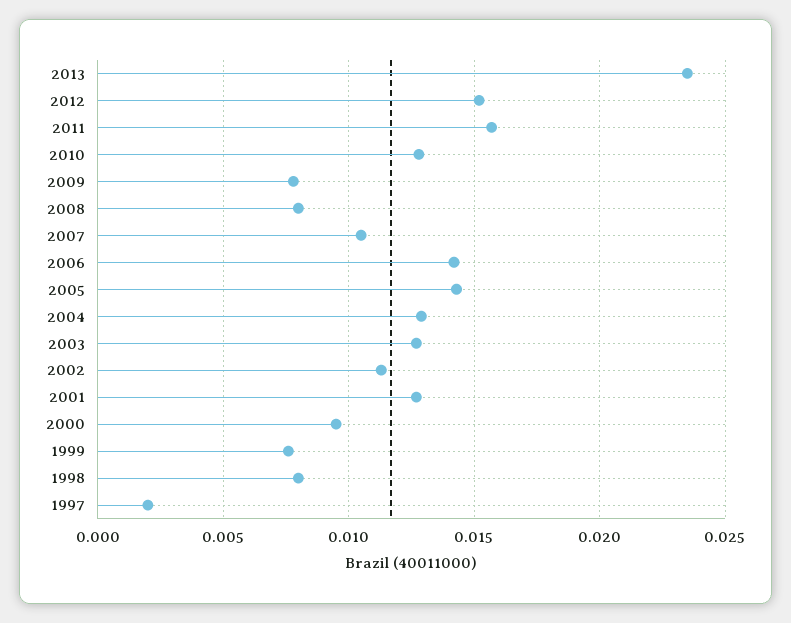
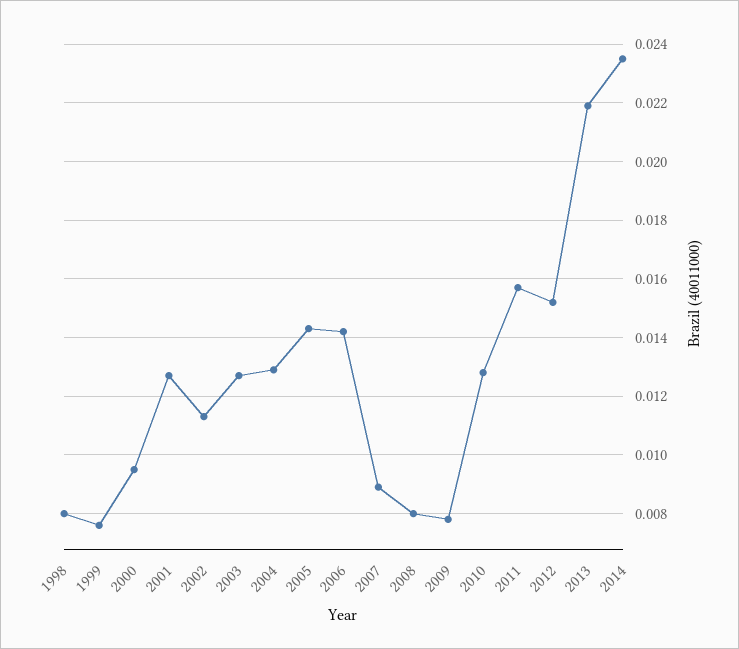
2013: 0.0235 -> 0.022
2007: 0.0105 -> 0.009
1997: 0.002 -> none
2014: none -> 0.0235

